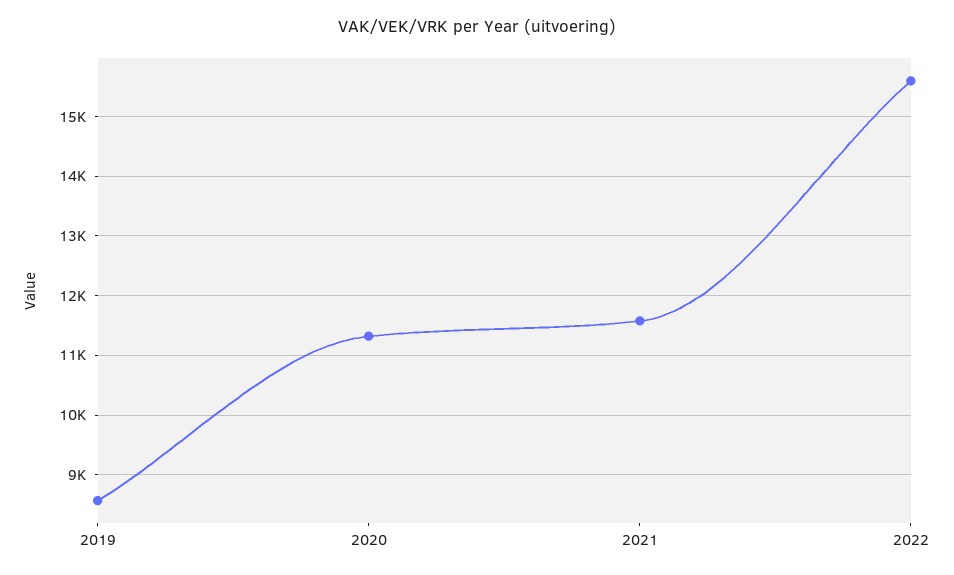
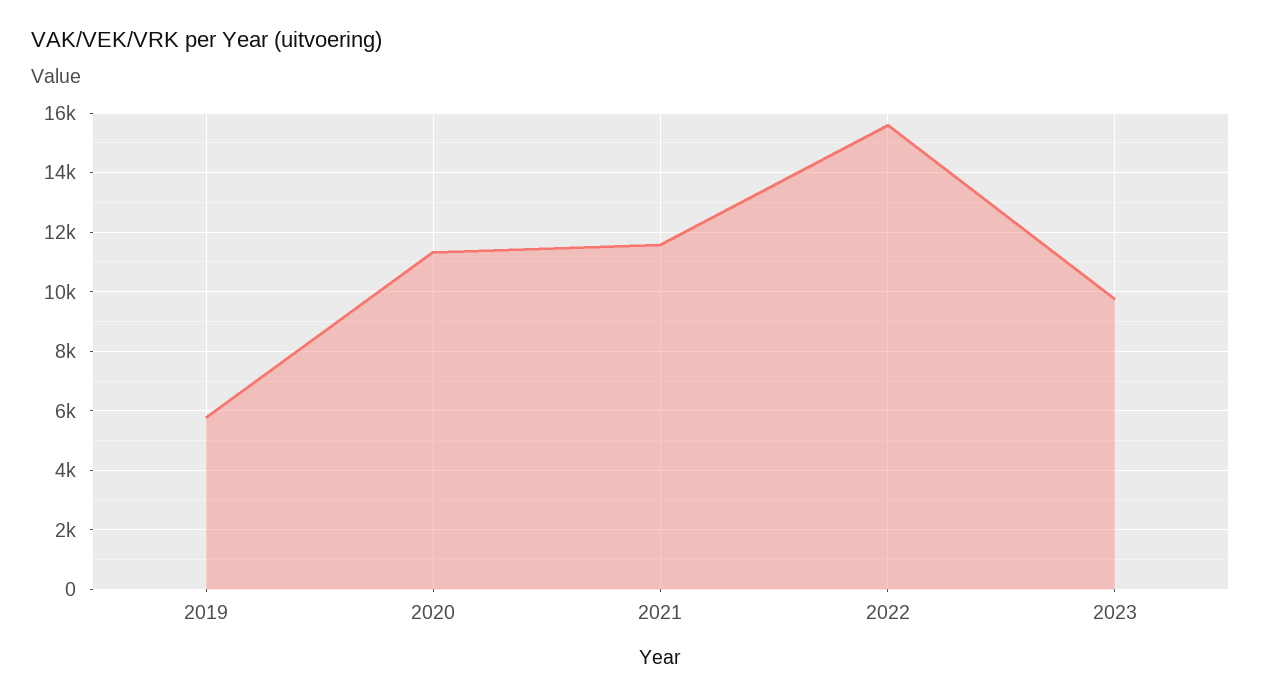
2019: 8600 -> 5750
2023: none -> 9750

